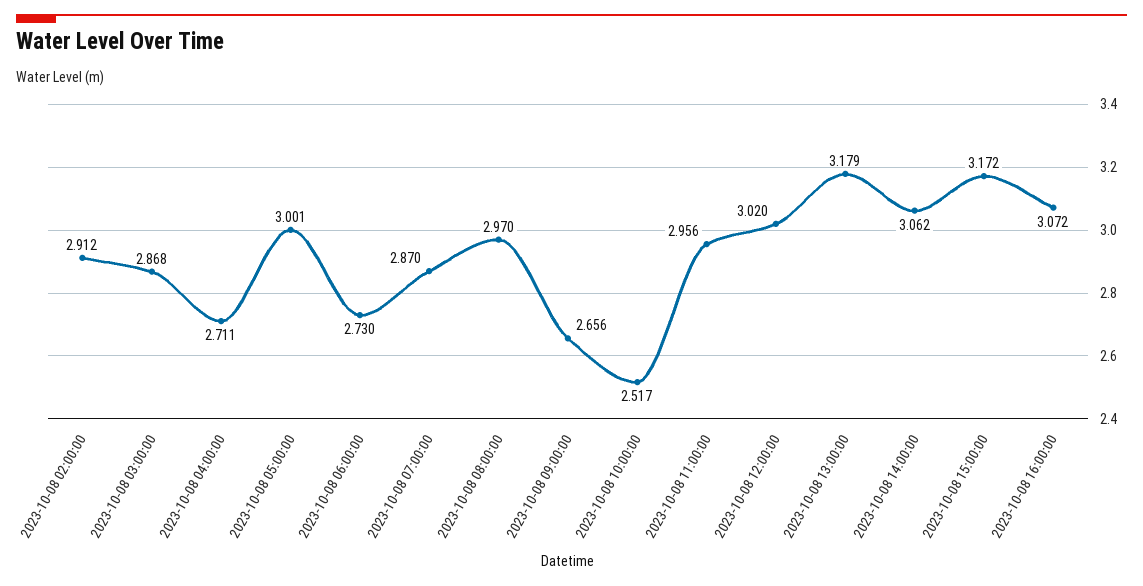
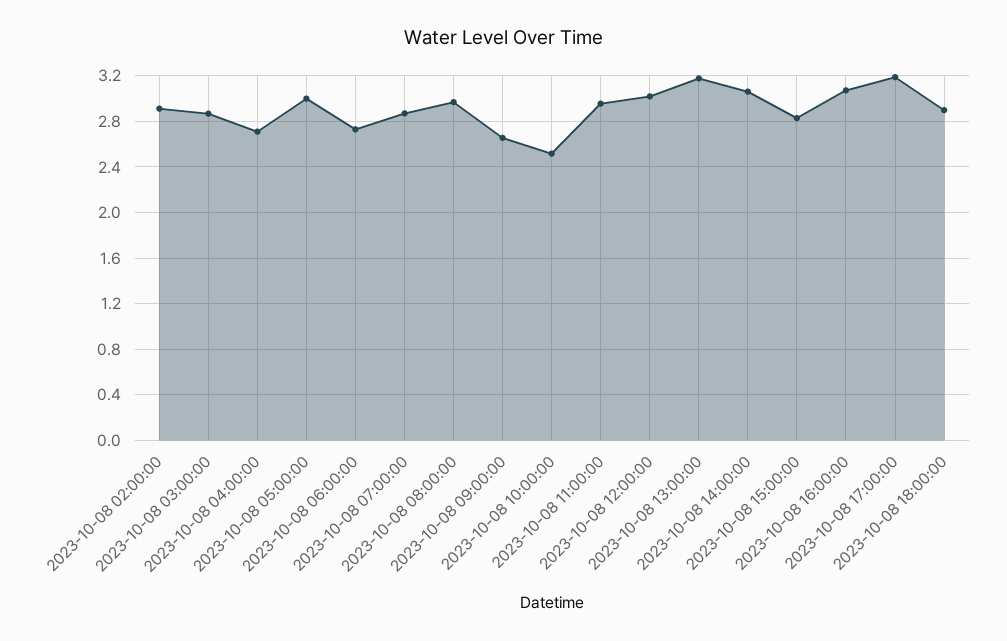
2023-10-08 15:00:00: 3.172 -> 2.8
2023-10-08 17:00:00: none -> 3.2
2023-10-08 18:00:00: none -> 2.9

